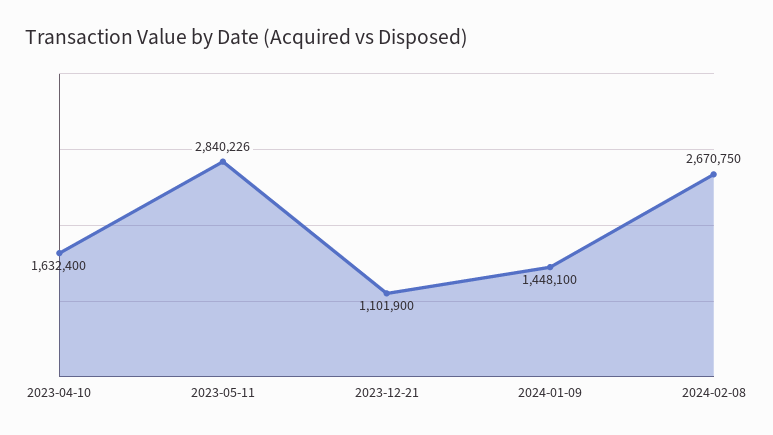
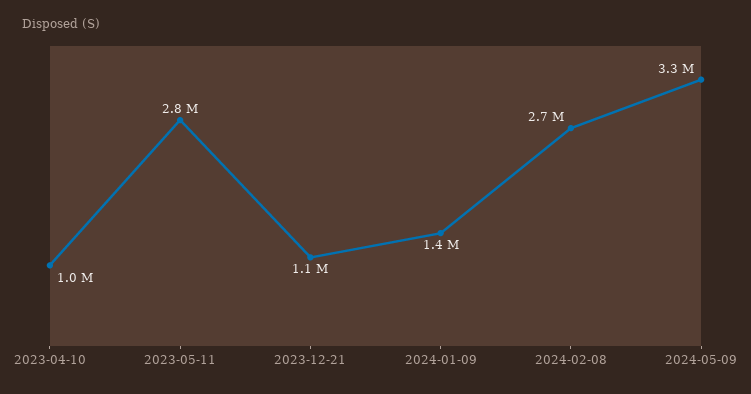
2023-04-10: 1632400 -> 1000000
2024-05-09: none -> 3300000

